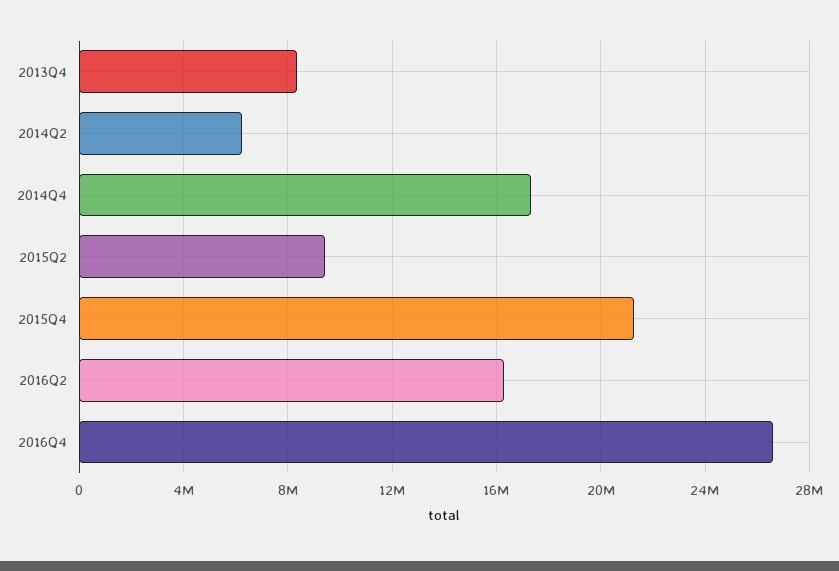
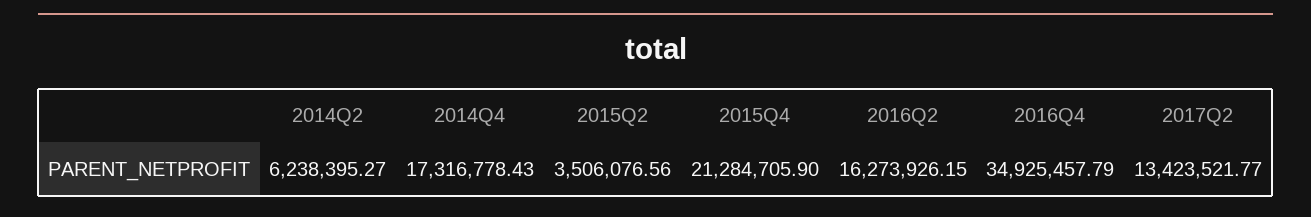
2013Q4: 8500000 -> none
2015Q2: 9500000 -> 3506076.56
2016Q4: 26500000 -> 34925457.79
2017Q2: none -> 13423521.77

